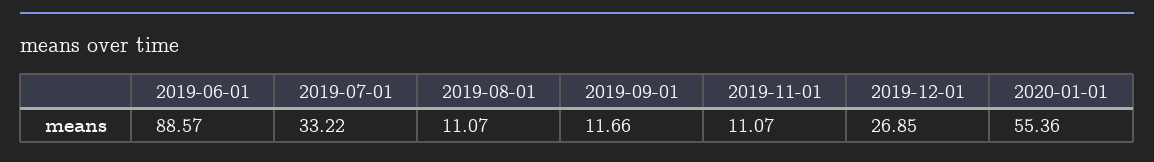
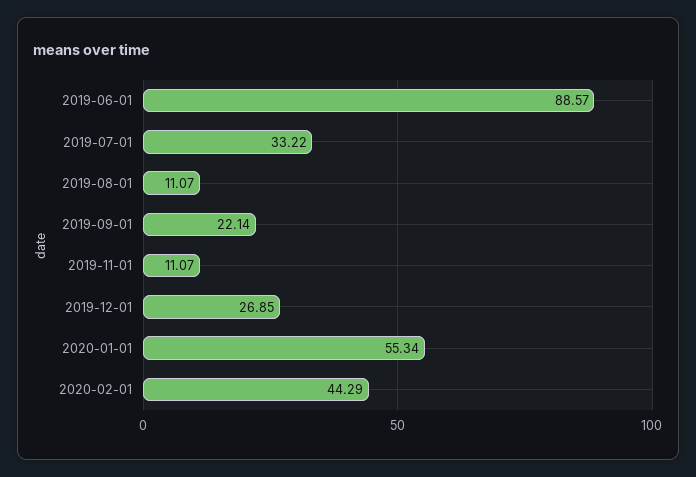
2019-09-01: 11.66 -> 22.14
2020-01-01: 55.36 -> 55.34
2020-02-01: none -> 44.29

